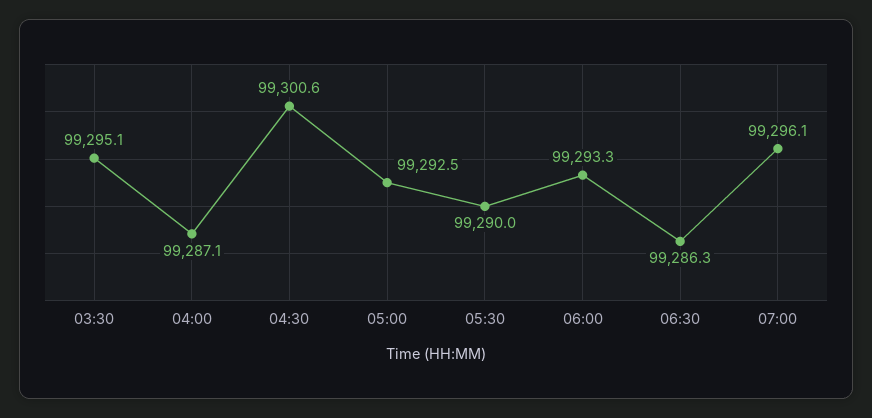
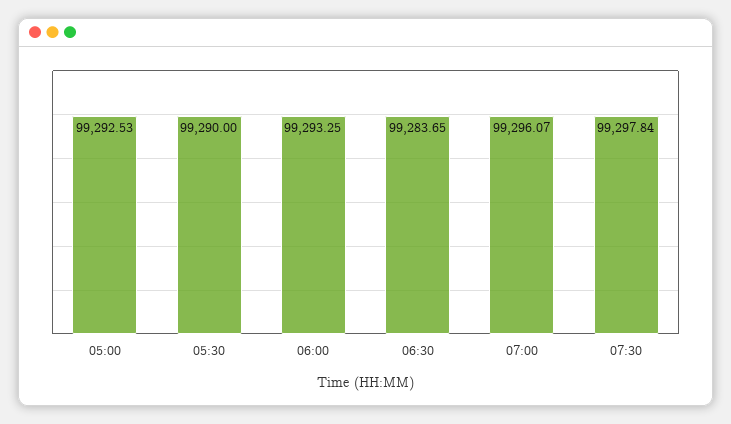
03:30: 99295.1 -> none
04:00: 99287.1 -> none
04:30: 99300.6 -> none
06:30: 99286.3 -> 99283.65
07:30: none -> 99297.84

